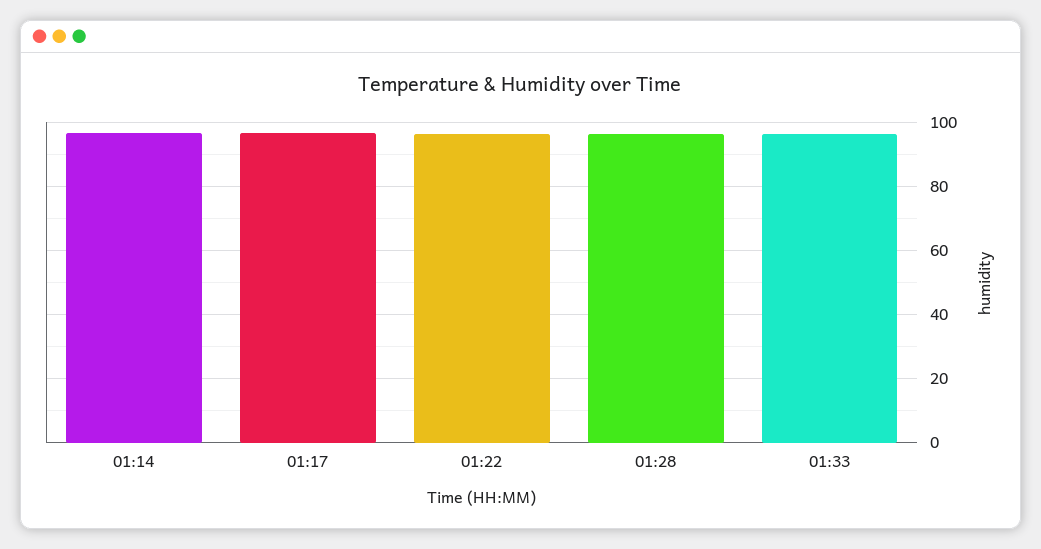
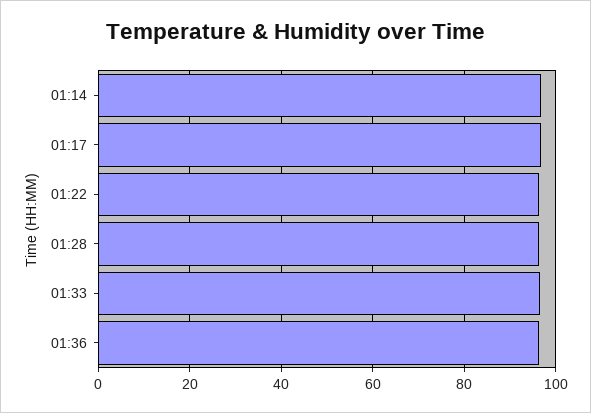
01:36: none -> 96

